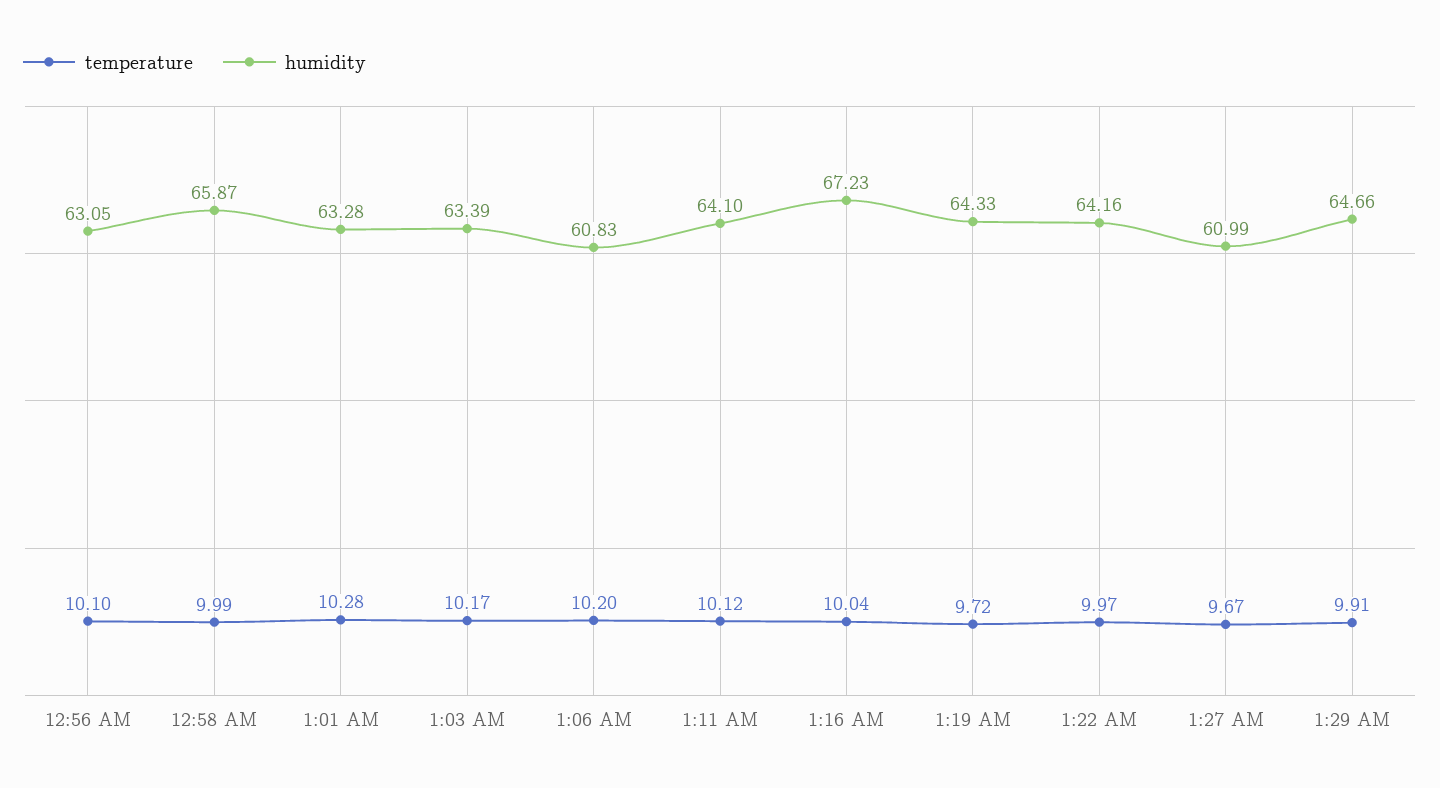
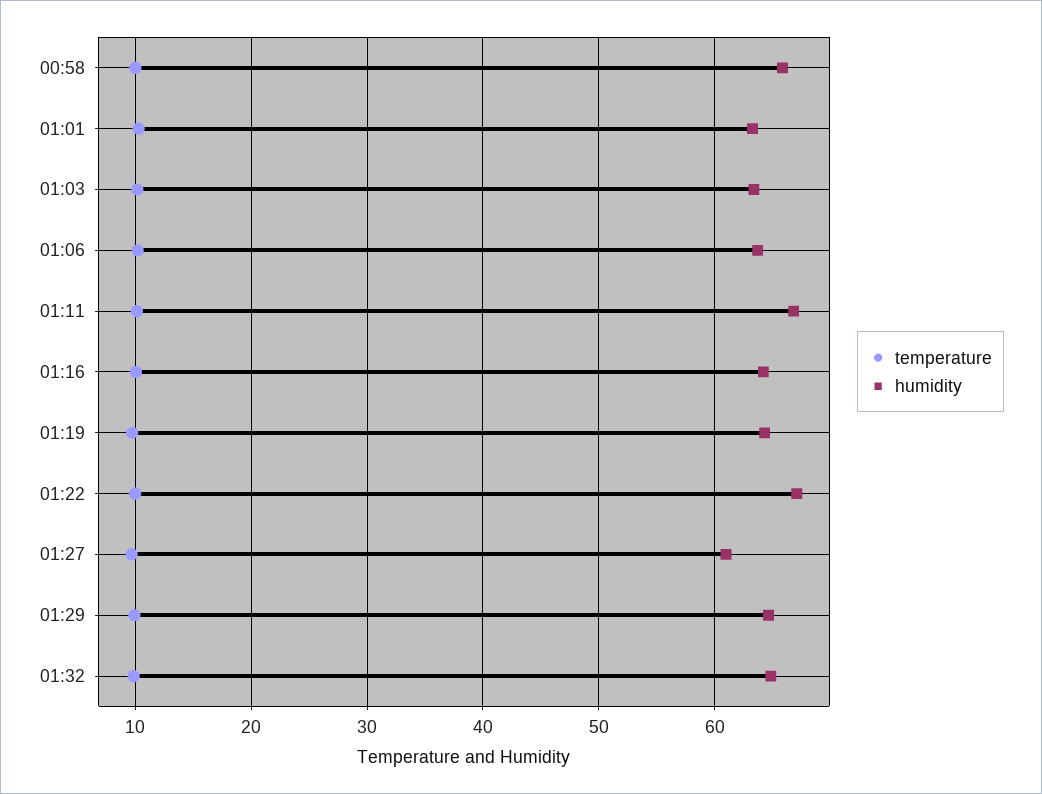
temperature, 12:56 AM: 10.1 -> none
humidity, 12:56 AM: 63.05 -> none
humidity, 1:06 AM: 60.83 -> 64
humidity, 1:11 AM: 64.1 -> 67
humidity, 1:16 AM: 67.23 -> 64
humidity, 1:22 AM: 64.16 -> 67
temperature, 01:32: none -> 10
humidity, 01:32: none -> 65

